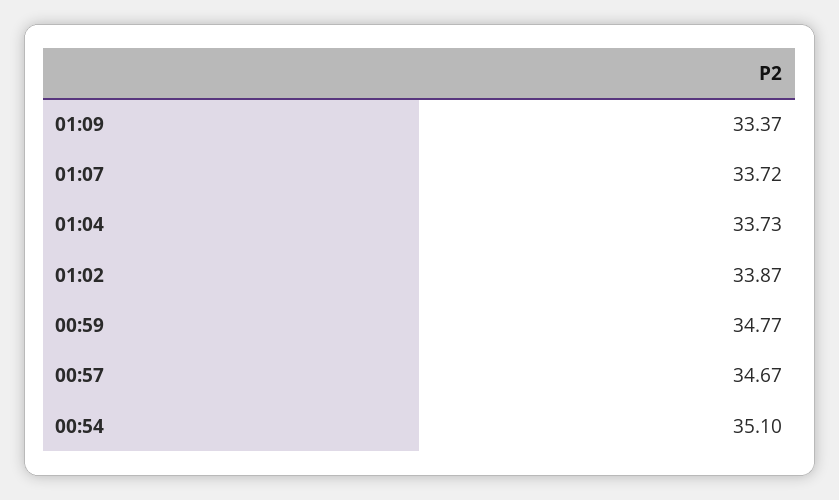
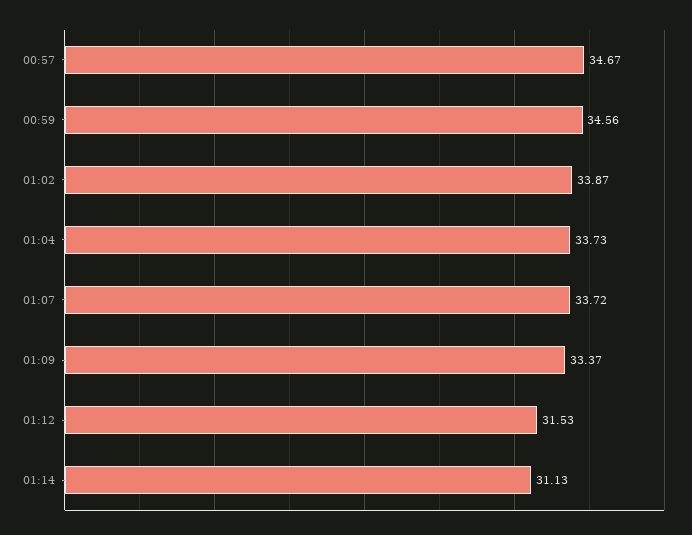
00:59: 34.77 -> 34.56
00:54: 35.1 -> none
01:12: none -> 31.53
01:14: none -> 31.13

